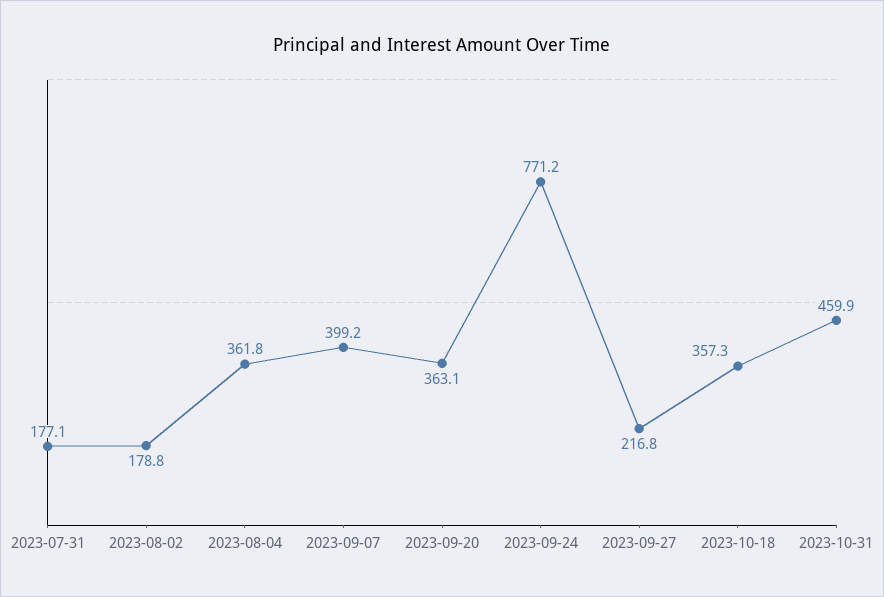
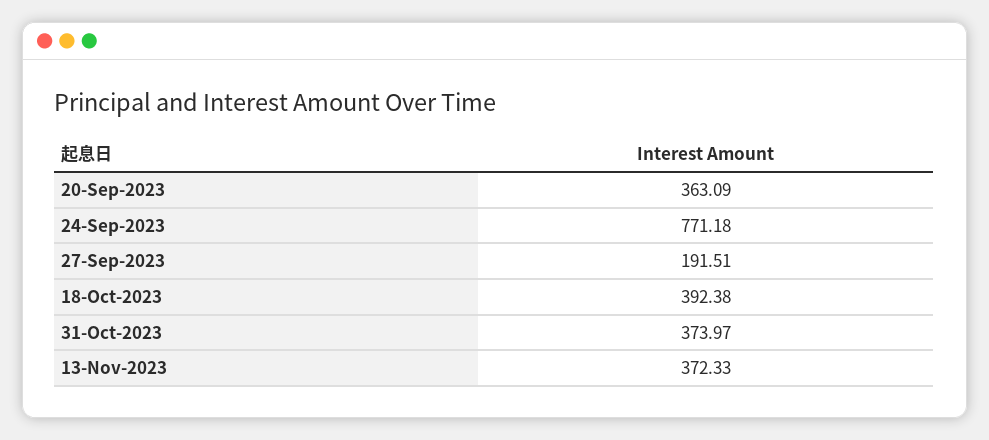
2023-07-31: 177.1 -> none
2023-08-02: 178.8 -> none
2023-08-04: 361.8 -> none
2023-09-07: 399.2 -> none
2023-09-27: 216.8 -> 191.51
2023-10-18: 357.3 -> 392.38
2023-10-31: 459.9 -> 373.97
13-Nov-2023: none -> 372.33

